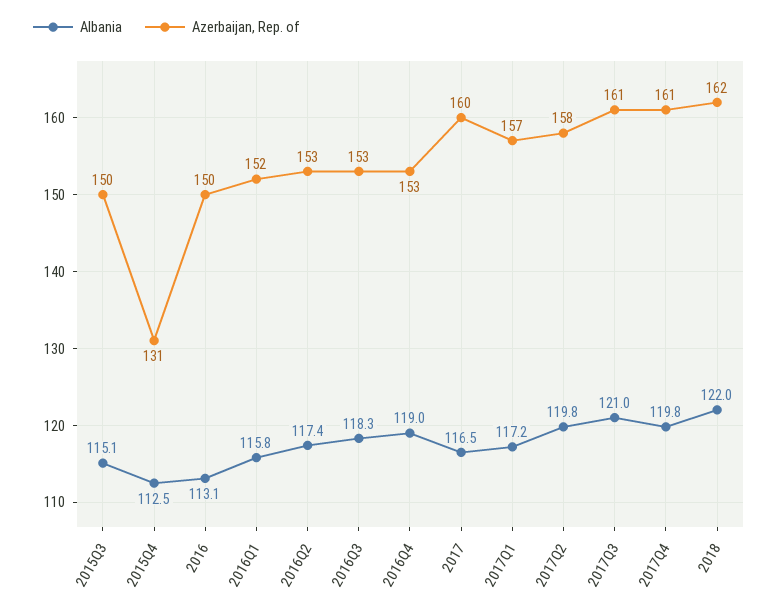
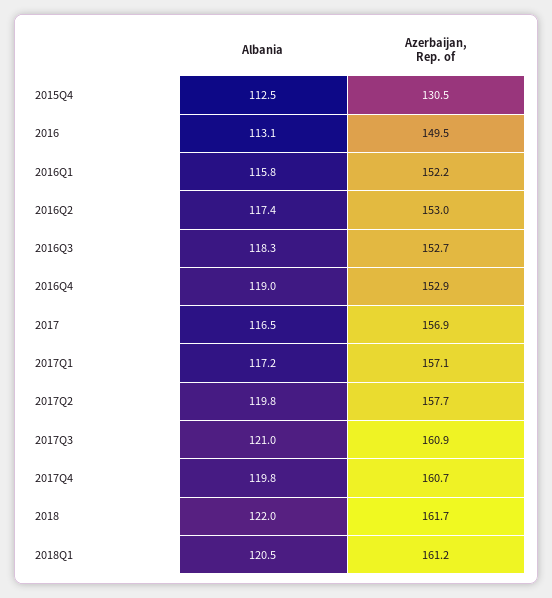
Albania, 2015Q3: 115.1 -> none
Azerbaijan, Rep. of, 2015Q3: 150 -> none
Azerbaijan, Rep. of, 2017: 160 -> 156.9
Albania, 2018Q1: none -> 120.5
Azerbaijan, Rep. of, 2018Q1: none -> 161.2

